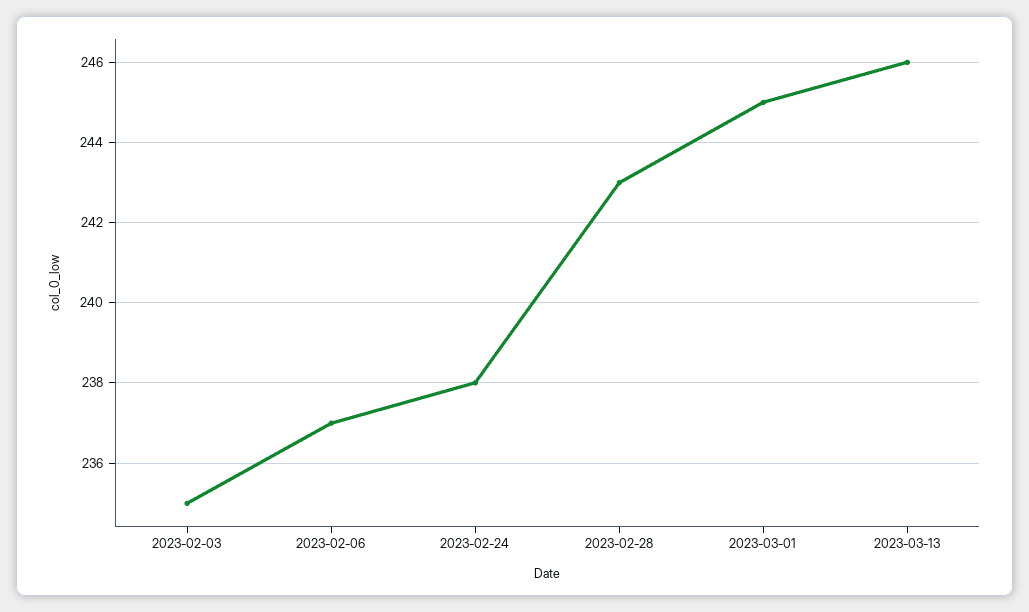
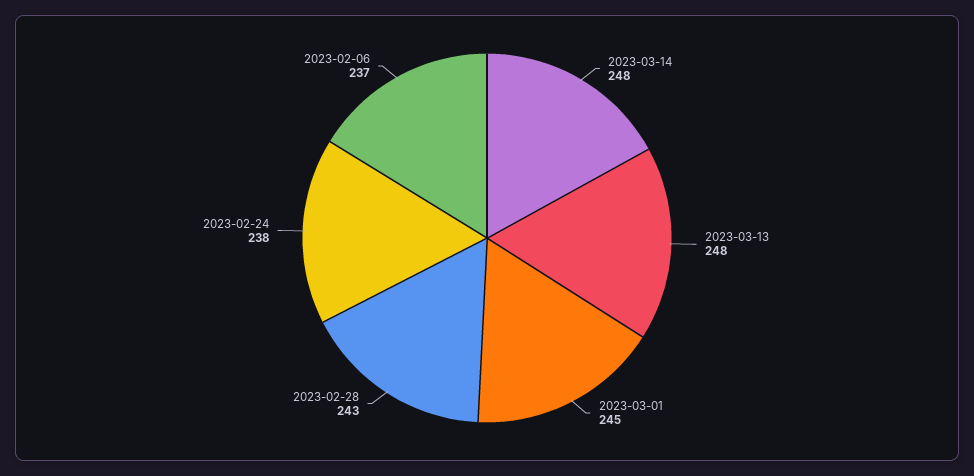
2023-02-03: 235 -> none
2023-03-13: 246 -> 248
2023-03-14: none -> 248

